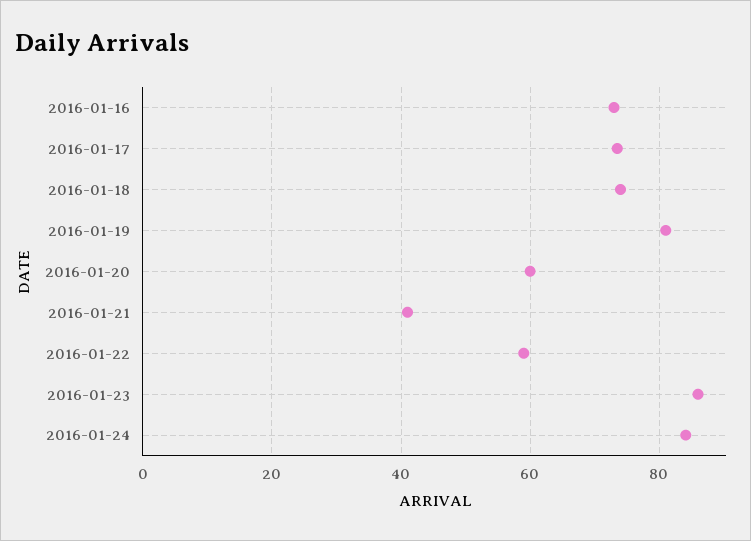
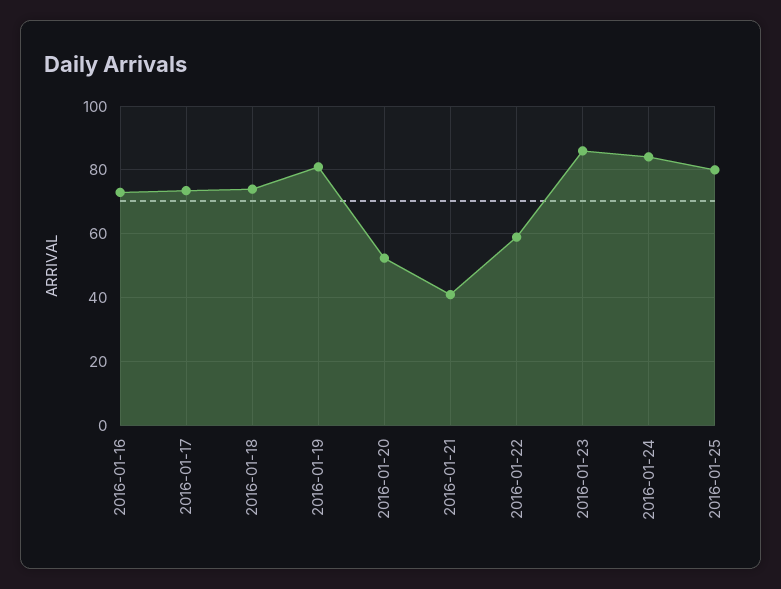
2016-01-20: 60 -> 52
2016-01-25: none -> 80

